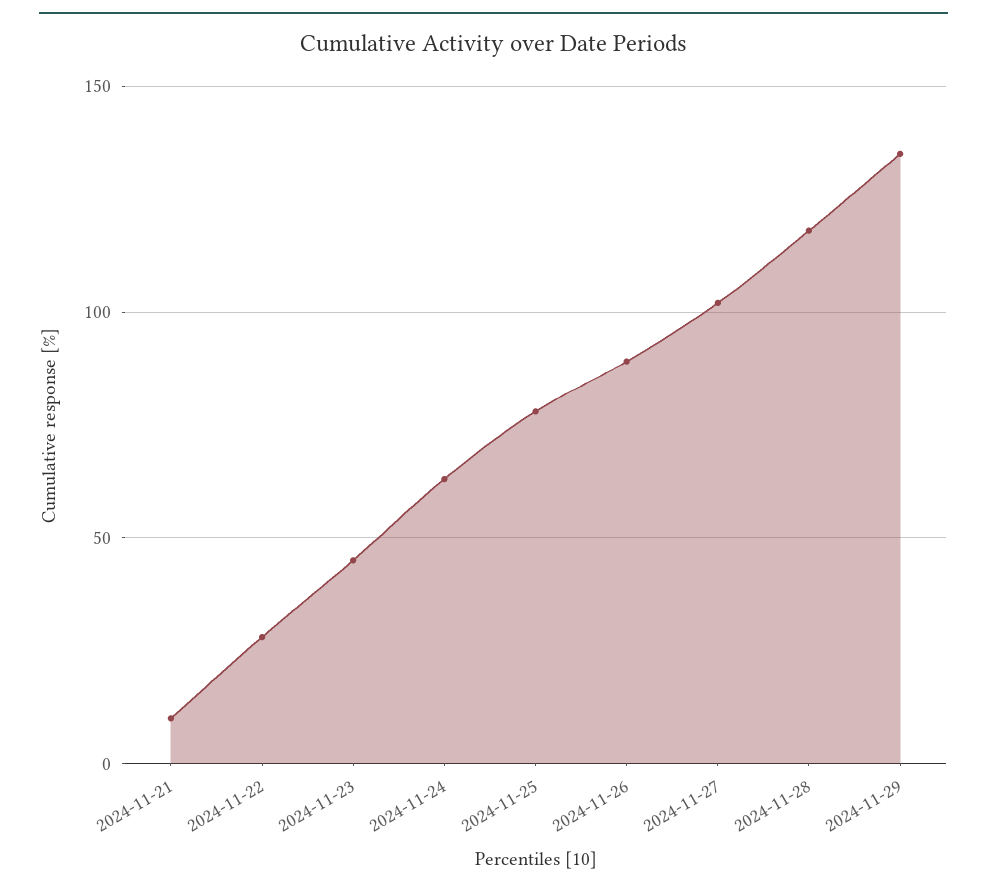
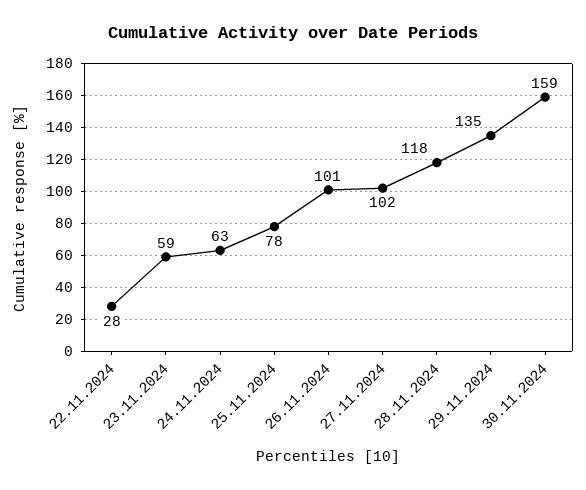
2024-11-21: 10 -> none
2024-11-23: 45 -> 59
2024-11-26: 90 -> 101
30.11.2024: none -> 159

